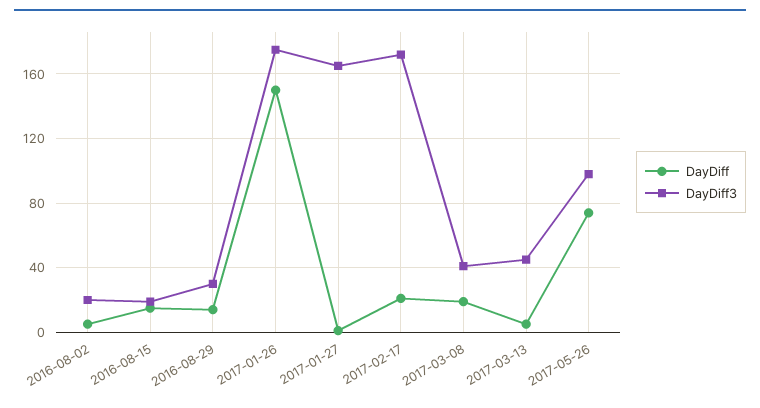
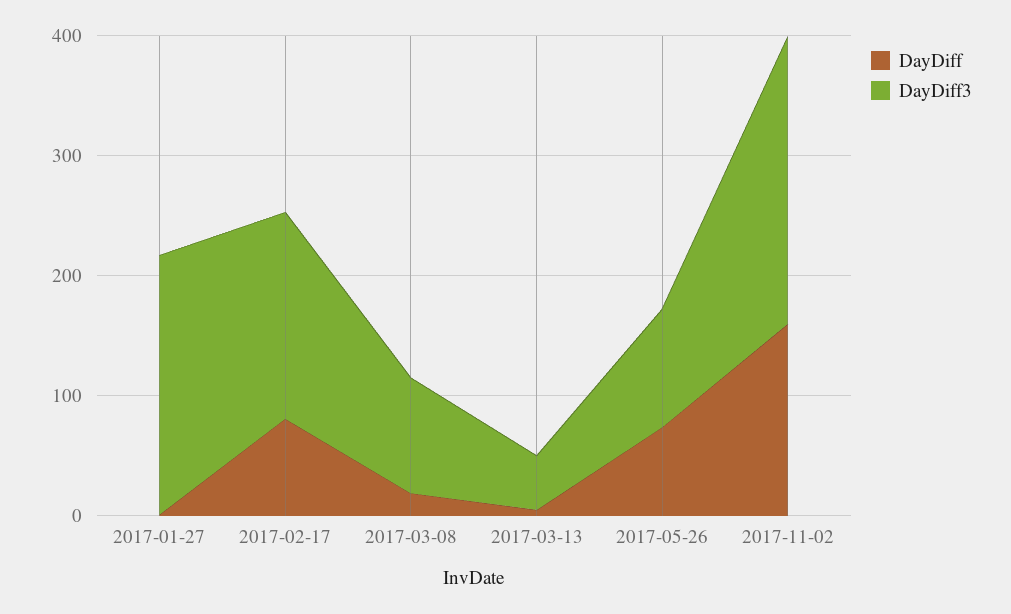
DayDiff, 2016-08-02: 5 -> none
DayDiff3, 2016-08-02: 20 -> none
DayDiff, 2016-08-15: 15 -> none
DayDiff3, 2016-08-15: 20 -> none
DayDiff, 2016-08-29: 15 -> none
DayDiff3, 2016-08-29: 30 -> none
DayDiff, 2017-01-26: 150 -> none
DayDiff3, 2017-01-26: 175 -> none
DayDiff3, 2017-01-27: 165 -> 220
DayDiff, 2017-02-17: 20 -> 80
DayDiff3, 2017-03-08: 40 -> 100
DayDiff, 2017-11-02: none -> 160
DayDiff3, 2017-11-02: none -> 240

